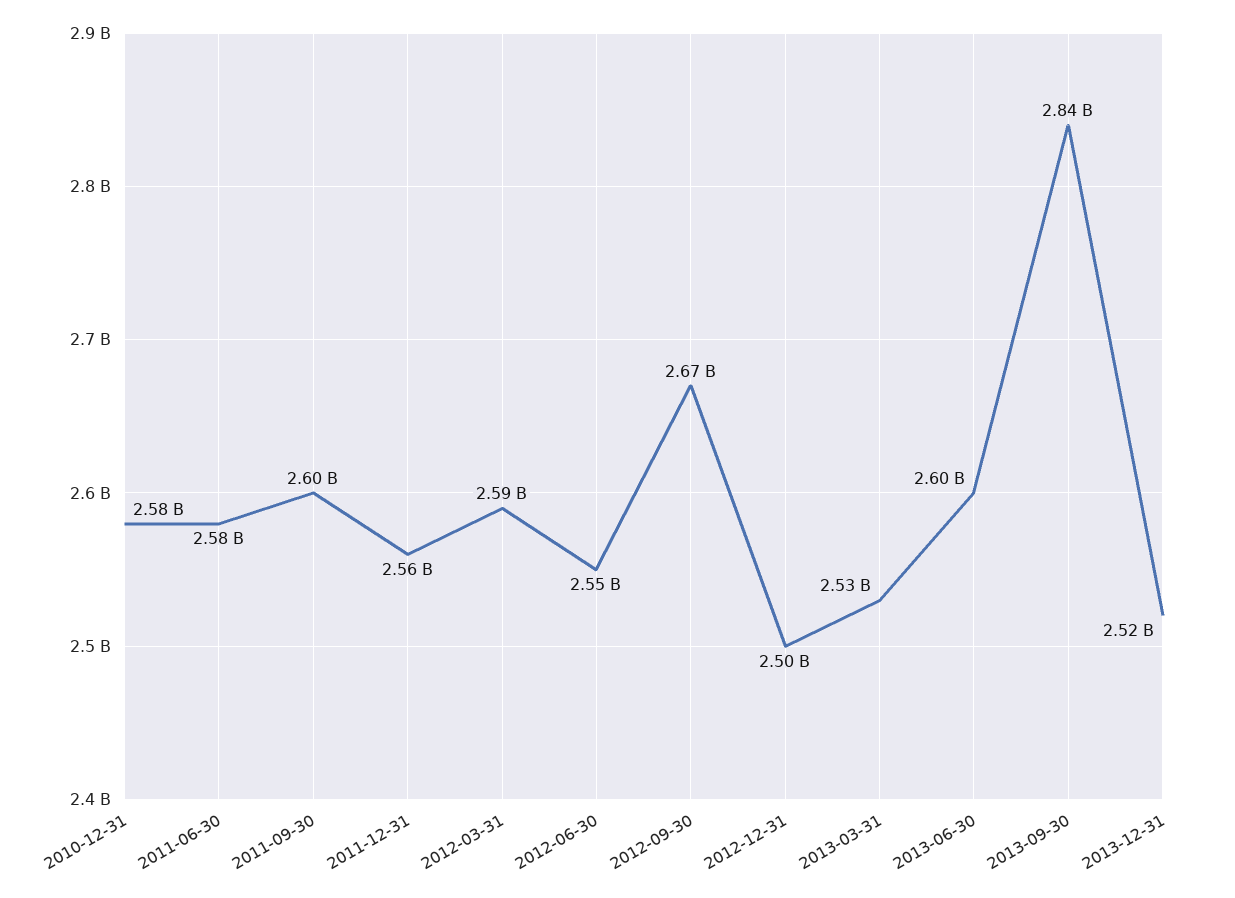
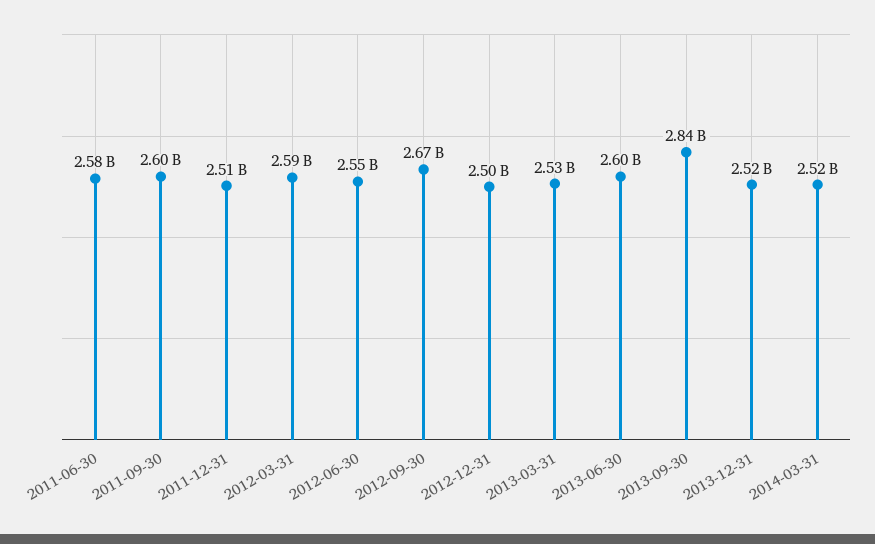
2010-12-31: 2580000000 -> none
2011-12-31: 2560000000 -> 2510000000
2014-03-31: none -> 2520000000

